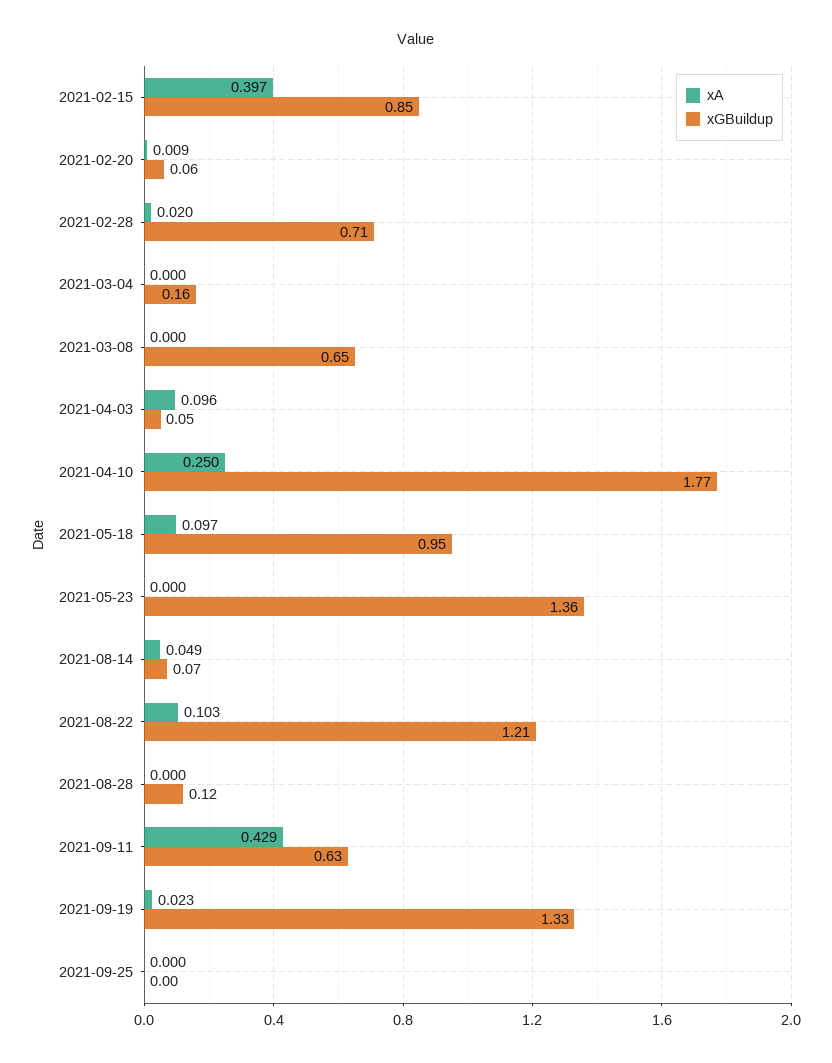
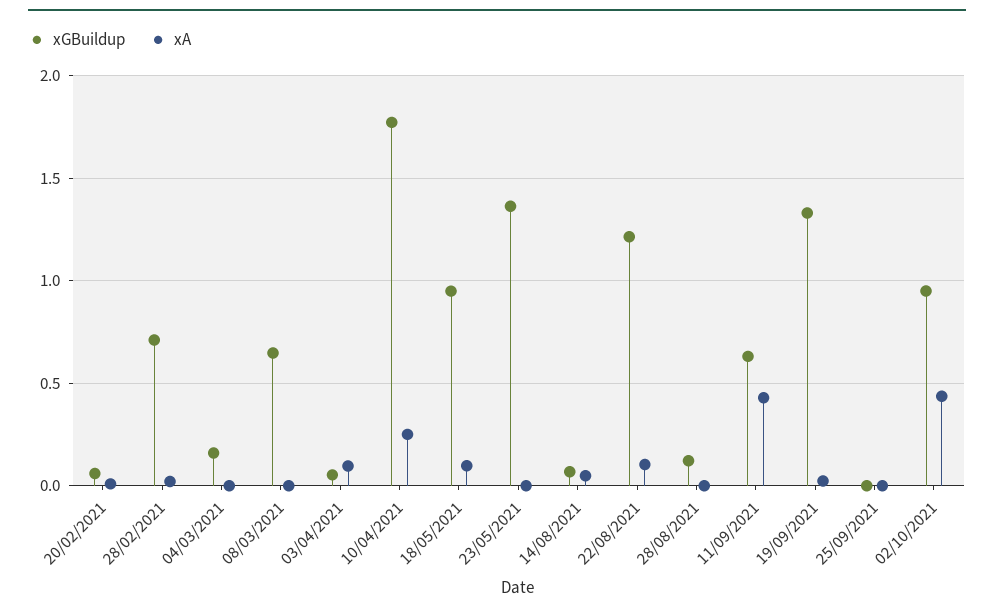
xA, 2021-02-15: 0.397 -> none
xGBuildup, 2021-02-15: 0.85 -> none
xGBuildup, 02/10/2021: none -> 0.95
xA, 02/10/2021: none -> 0.45

